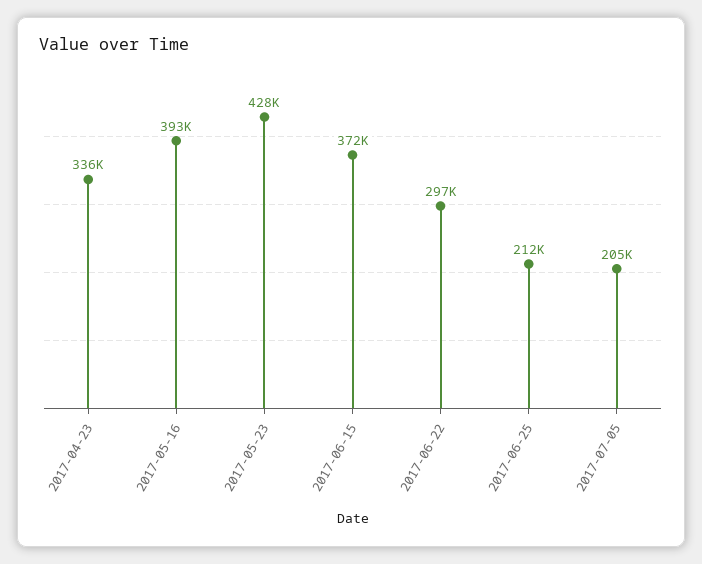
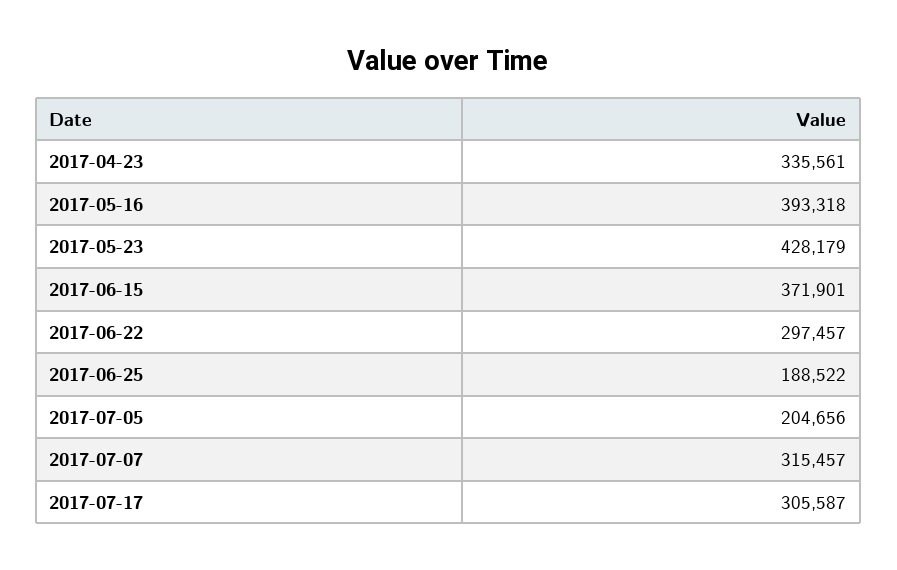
2017-06-25: 212000 -> 188522
2017-07-07: none -> 315457
2017-07-17: none -> 305587

